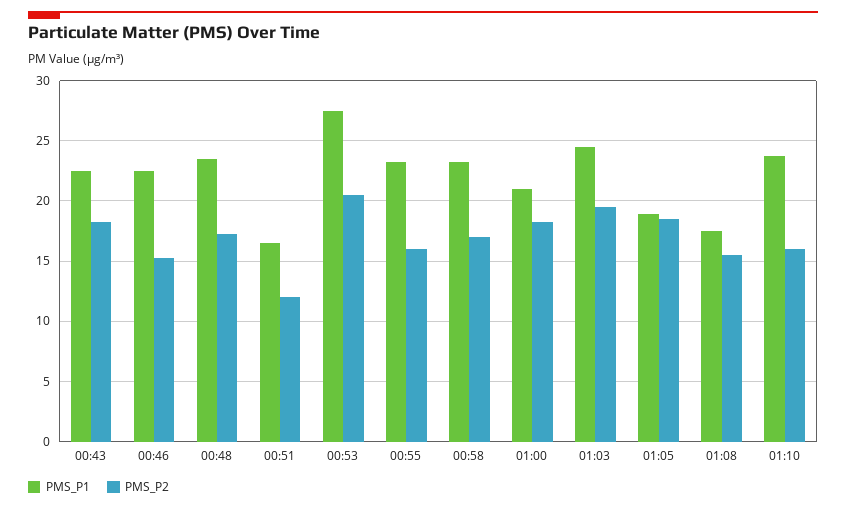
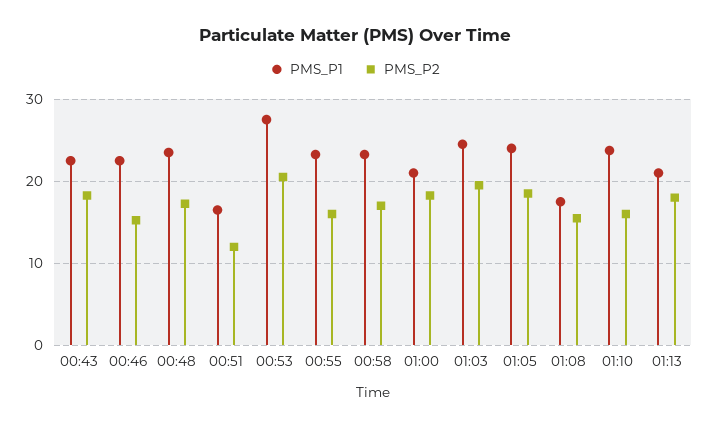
PMS_P1, 01:05: 19 -> 24
PMS_P1, 01:13: none -> 21
PMS_P2, 01:13: none -> 18

